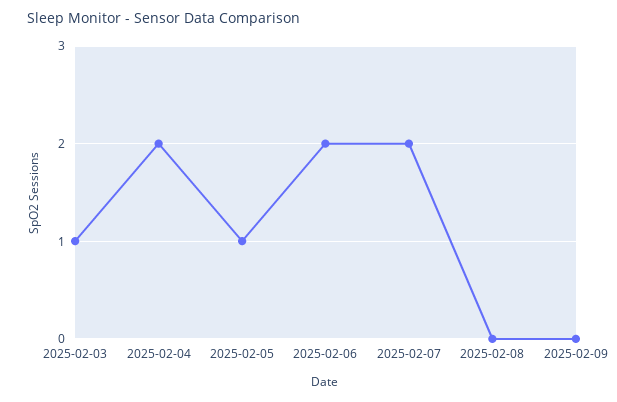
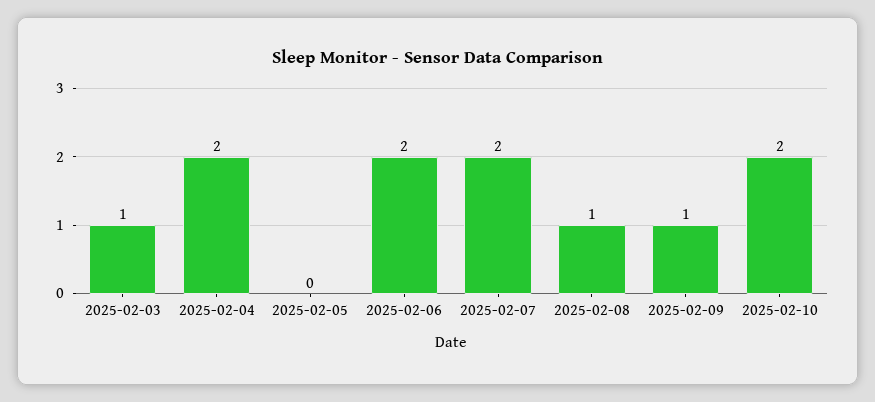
2025-02-05: 1 -> 0
2025-02-08: 0 -> 1
2025-02-09: 0 -> 1
2025-02-10: none -> 2

